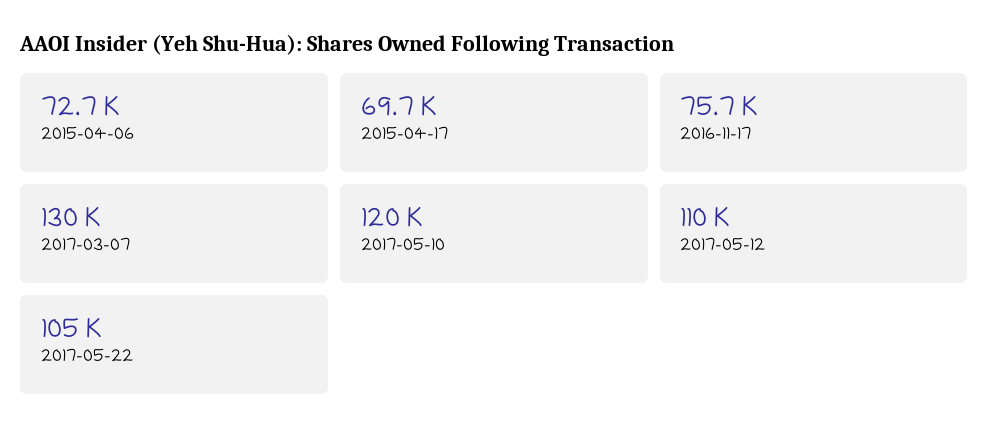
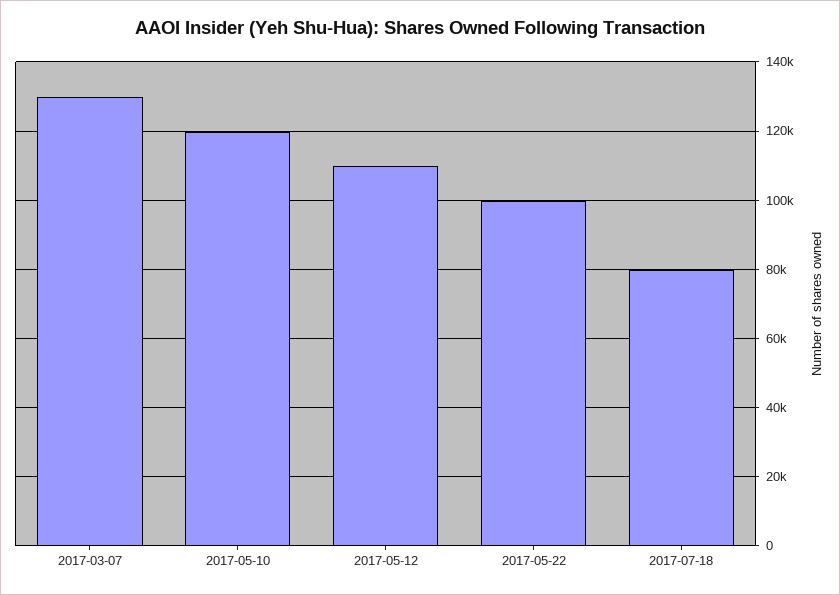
2015-04-06: 72700 -> none
2015-04-17: 69700 -> none
2016-11-17: 75700 -> none
2017-05-22: 105000 -> 100000
2017-07-18: none -> 80000

